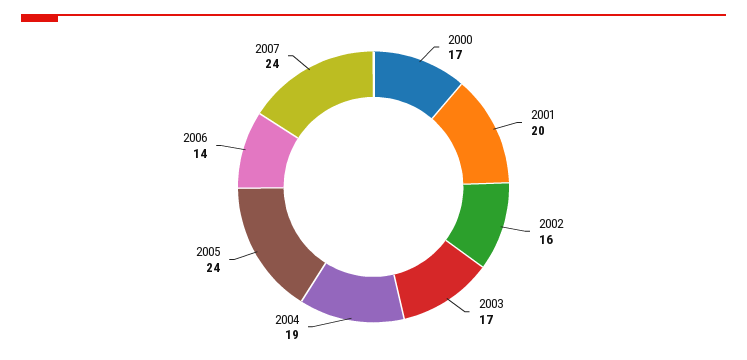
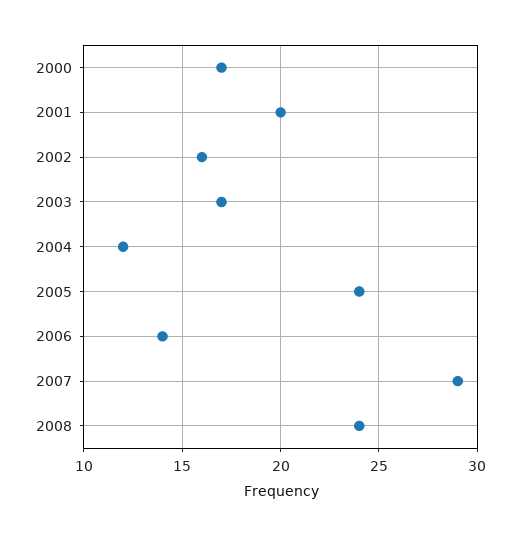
2004: 19 -> 12
2007: 24 -> 29
2008: none -> 24

